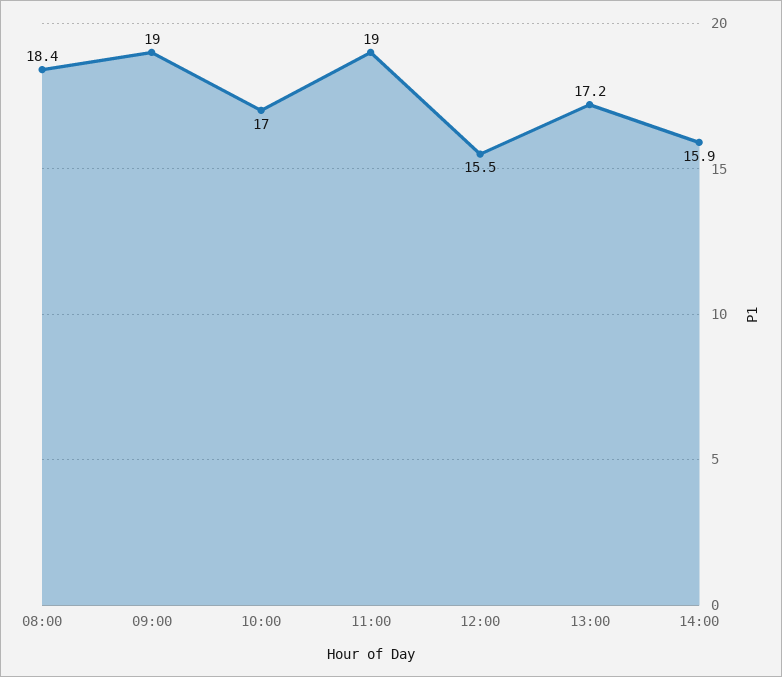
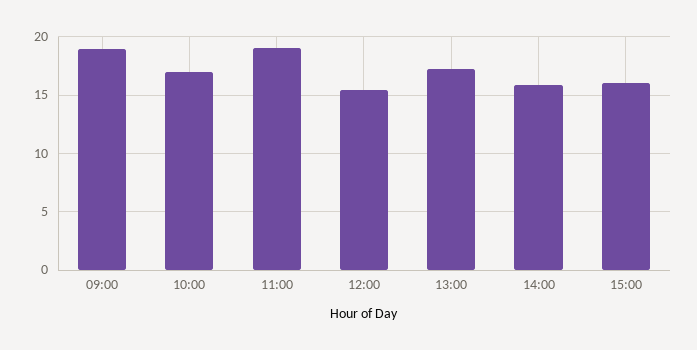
08:00: 18.4 -> none
15:00: none -> 16

